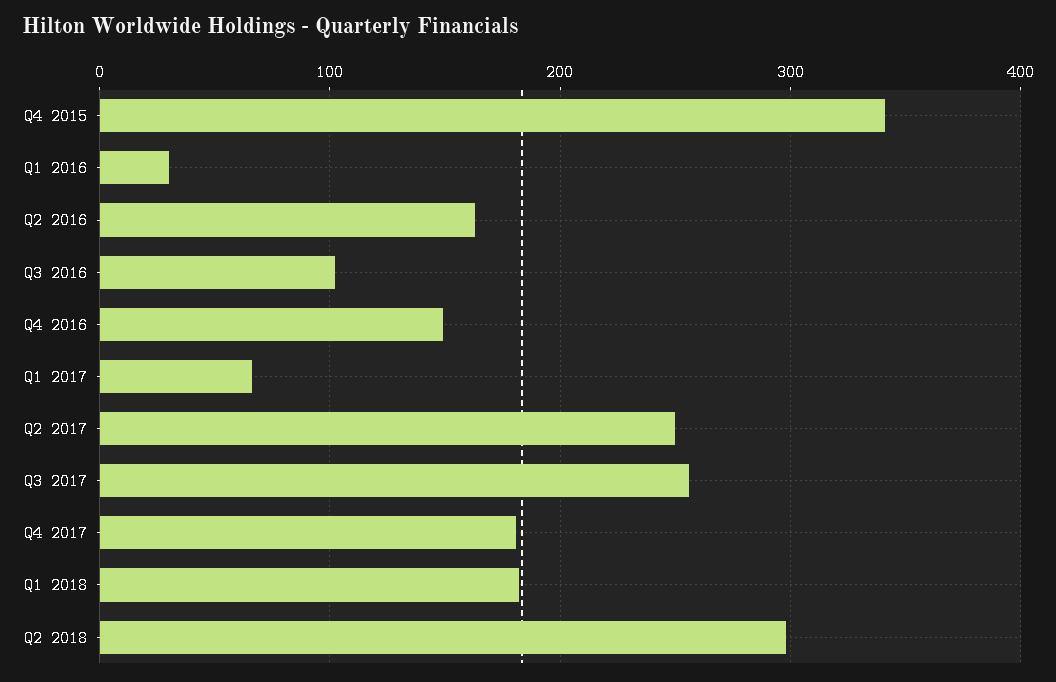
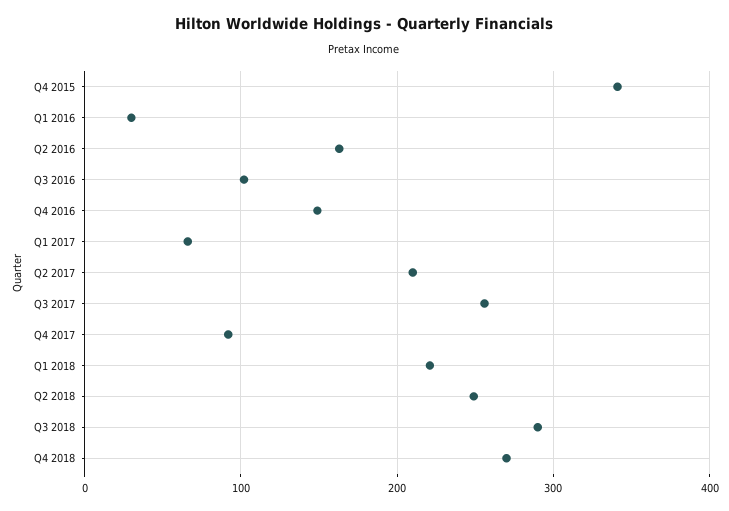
Q2 2017: 250 -> 210
Q4 2017: 180 -> 90
Q1 2018: 180 -> 220
Q2 2018: 300 -> 250
Q3 2018: none -> 290
Q4 2018: none -> 270

